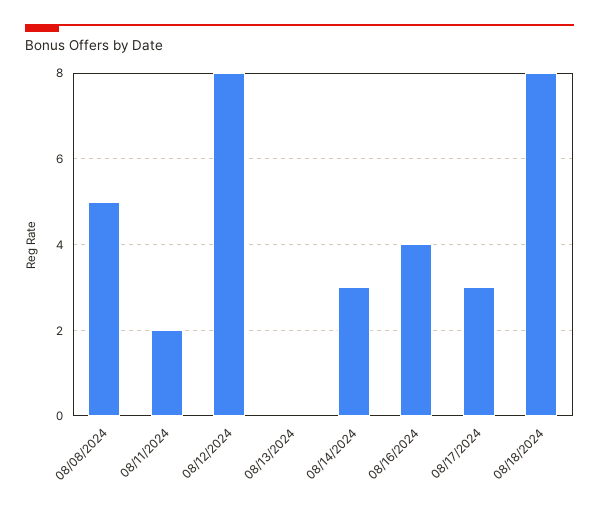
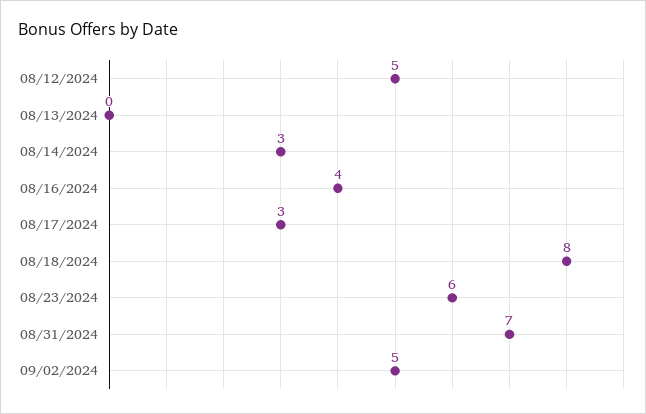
08/08/2024: 5 -> none
08/11/2024: 2 -> none
08/12/2024: 8 -> 5
08/23/2024: none -> 6
08/31/2024: none -> 7
09/02/2024: none -> 5

